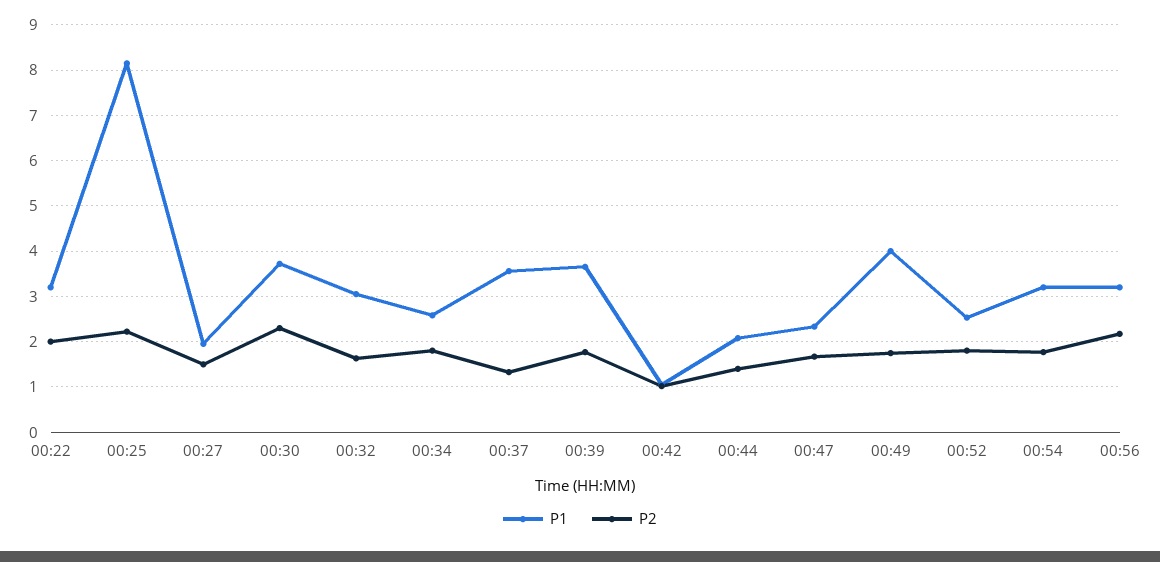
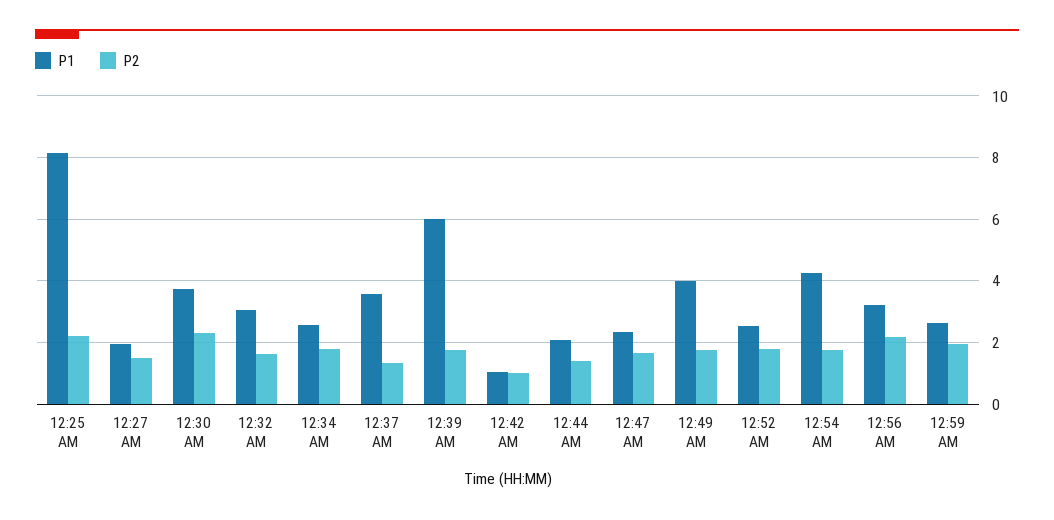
P1, 00:22: 3.2 -> none
P2, 00:22: 2 -> none
P1, 00:39: 3.6 -> 6
P1, 00:54: 3.2 -> 4.2
P1, 12:59 AM: none -> 2.6
P2, 12:59 AM: none -> 2

